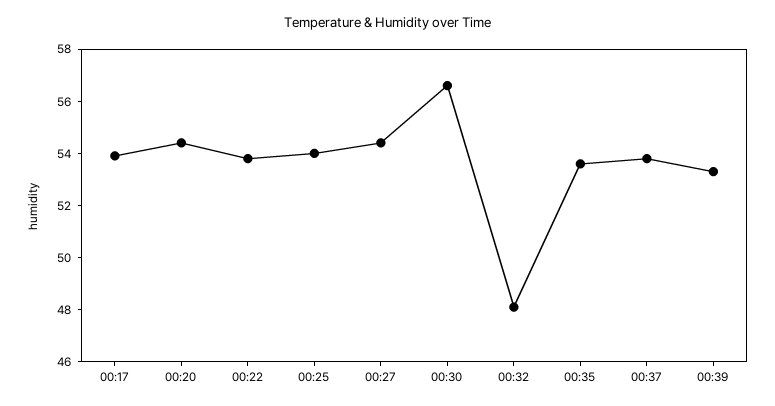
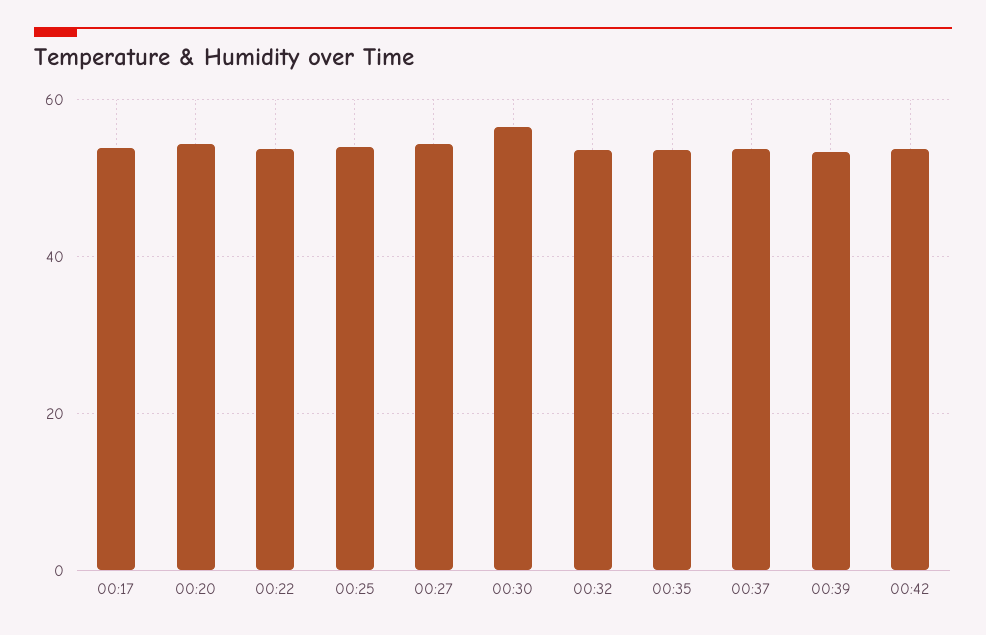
00:32: 48 -> 54
00:42: none -> 54

